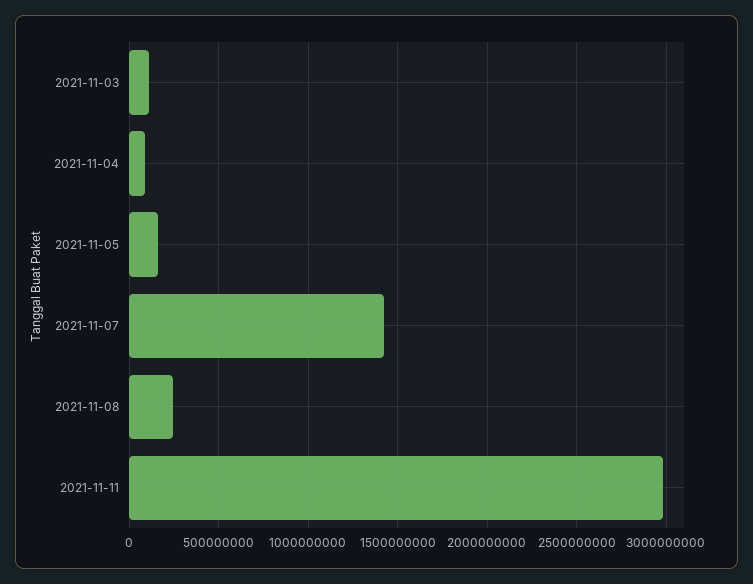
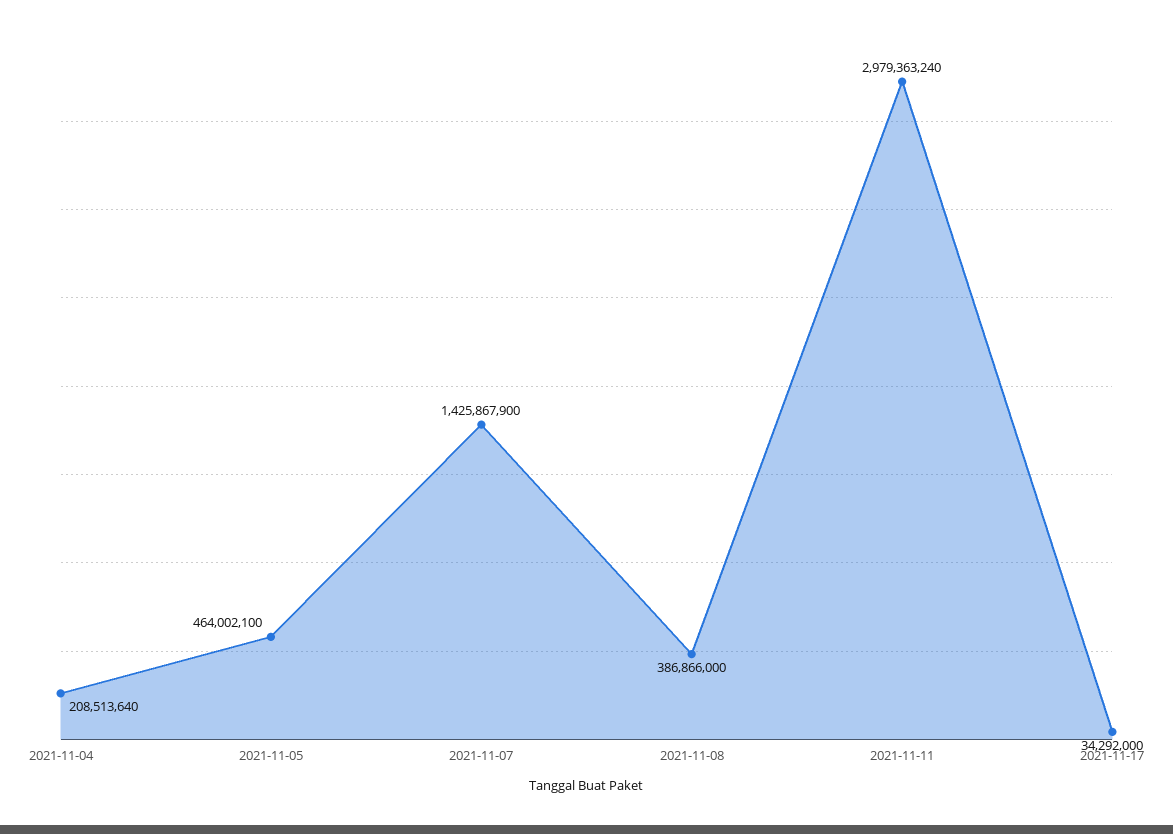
2021-11-03: 100000000 -> none
2021-11-04: 100000000 -> 208513640
2021-11-05: 150000000 -> 464002100
2021-11-08: 250000000 -> 386866000
2021-11-17: none -> 34292000

